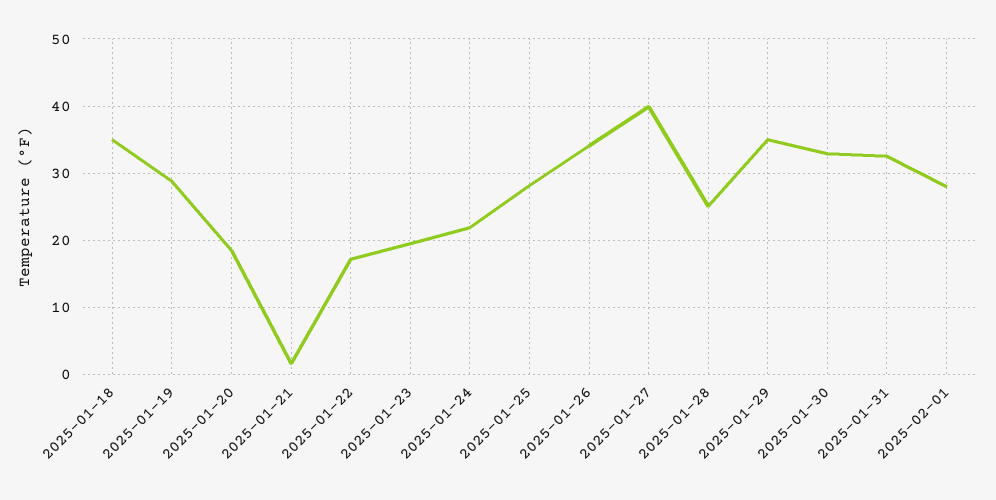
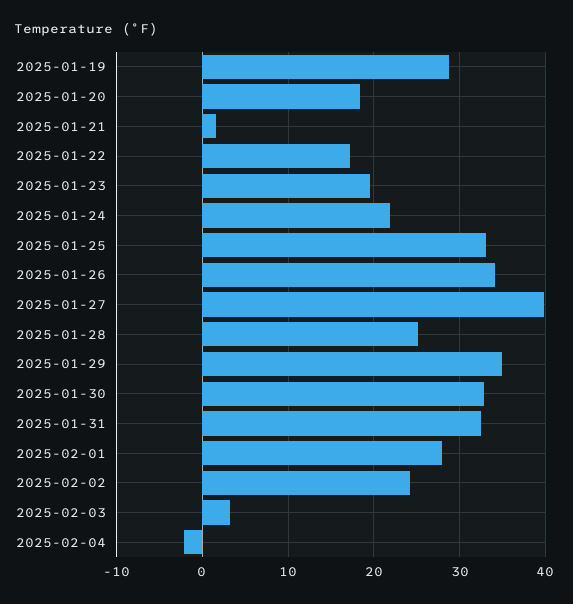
2025-01-18: 35 -> none
2025-01-25: 28 -> 33
2025-02-02: none -> 24
2025-02-03: none -> 3
2025-02-04: none -> -2

